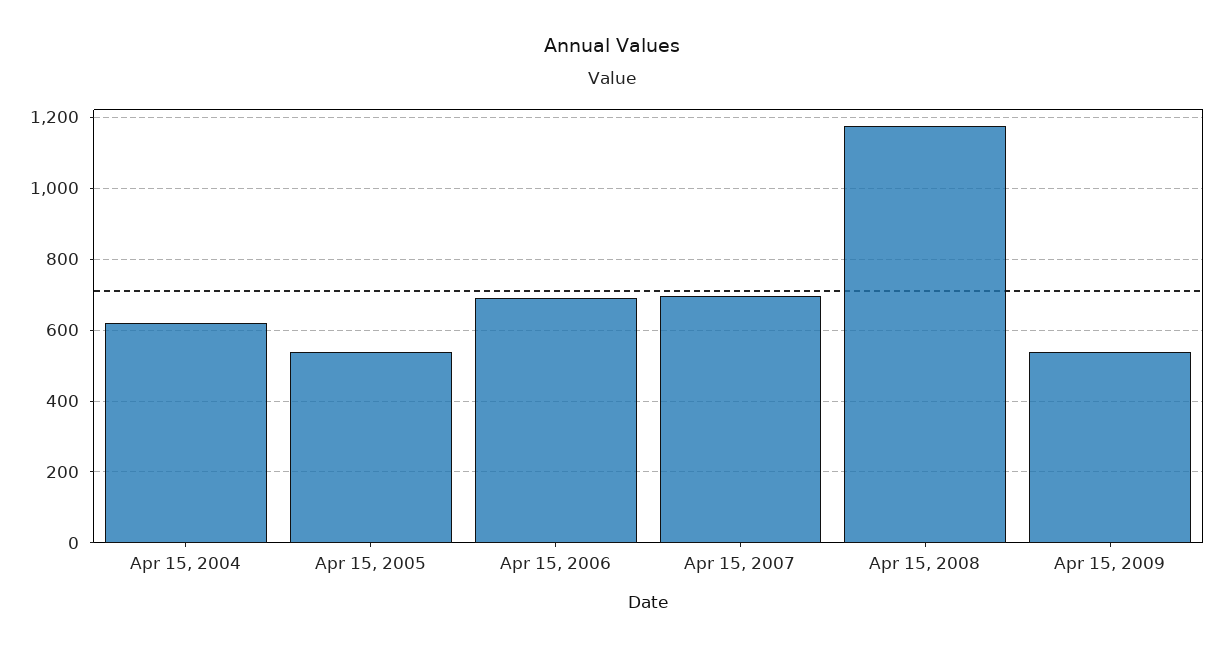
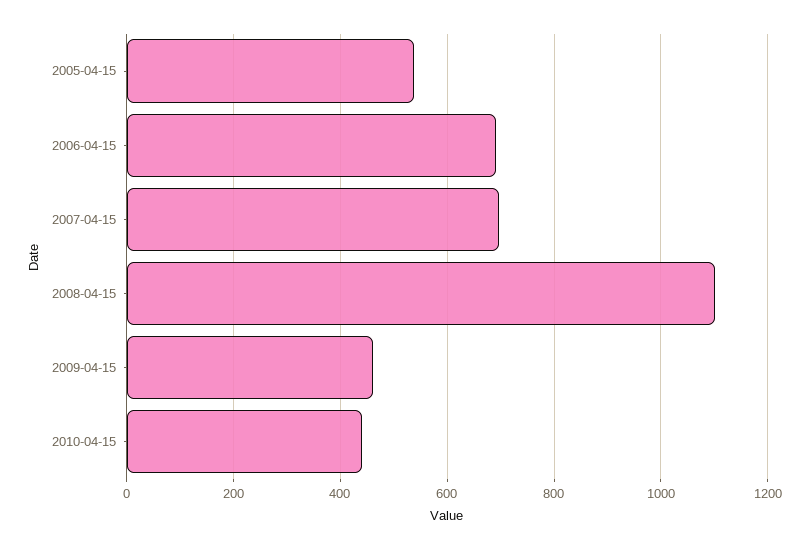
Apr 15, 2004: 620 -> none
Apr 15, 2008: 1180 -> 1100
Apr 15, 2009: 540 -> 460
2010-04-15: none -> 440

